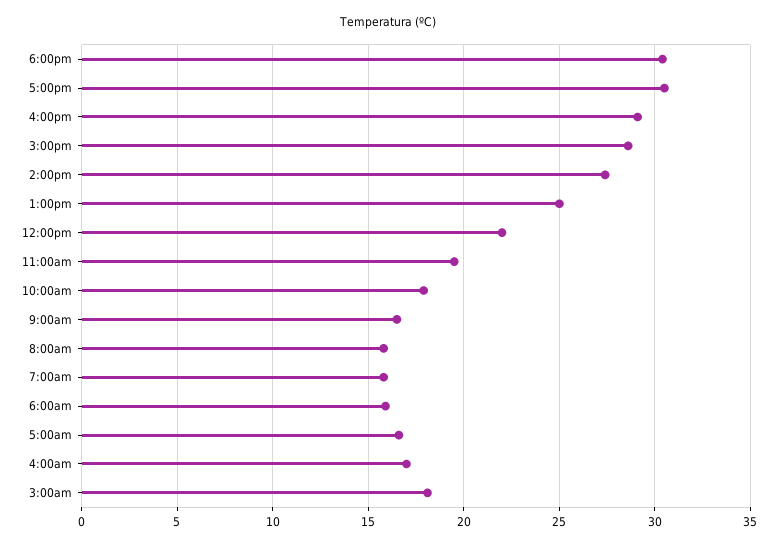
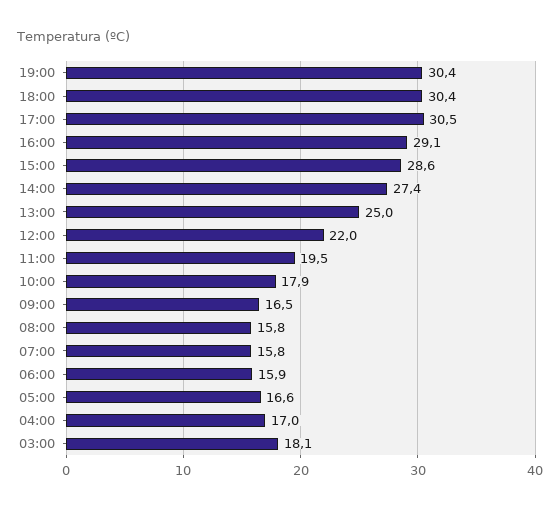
19:00: none -> 30.4

